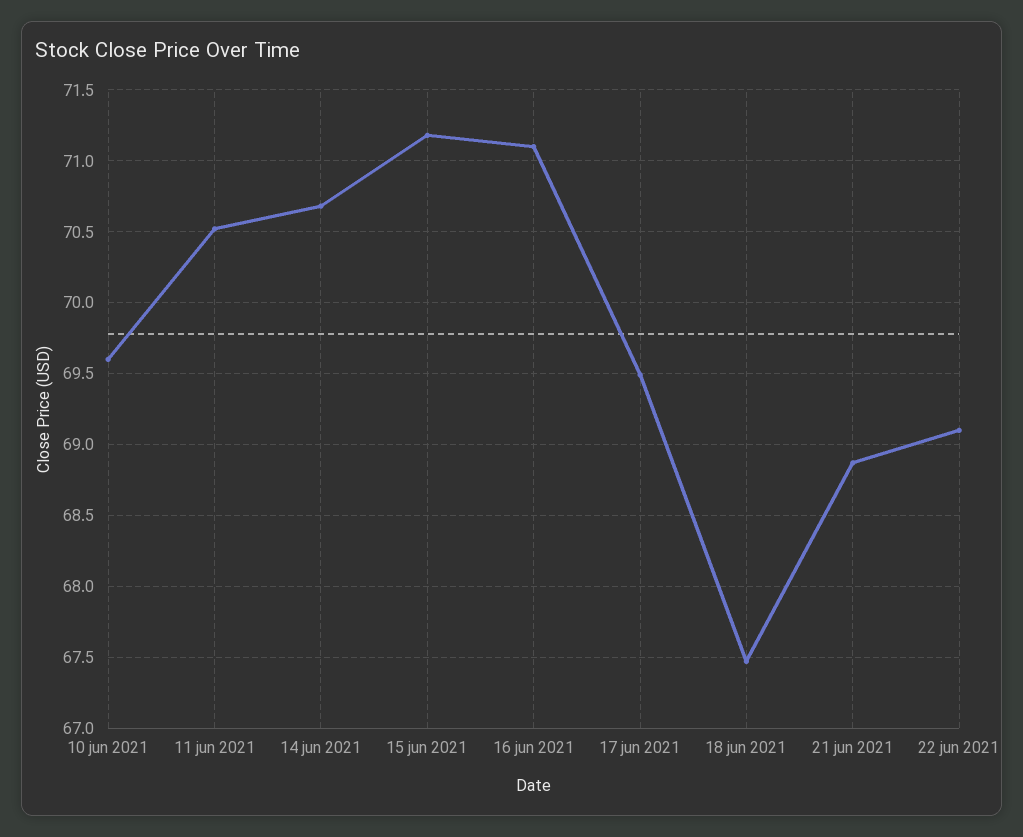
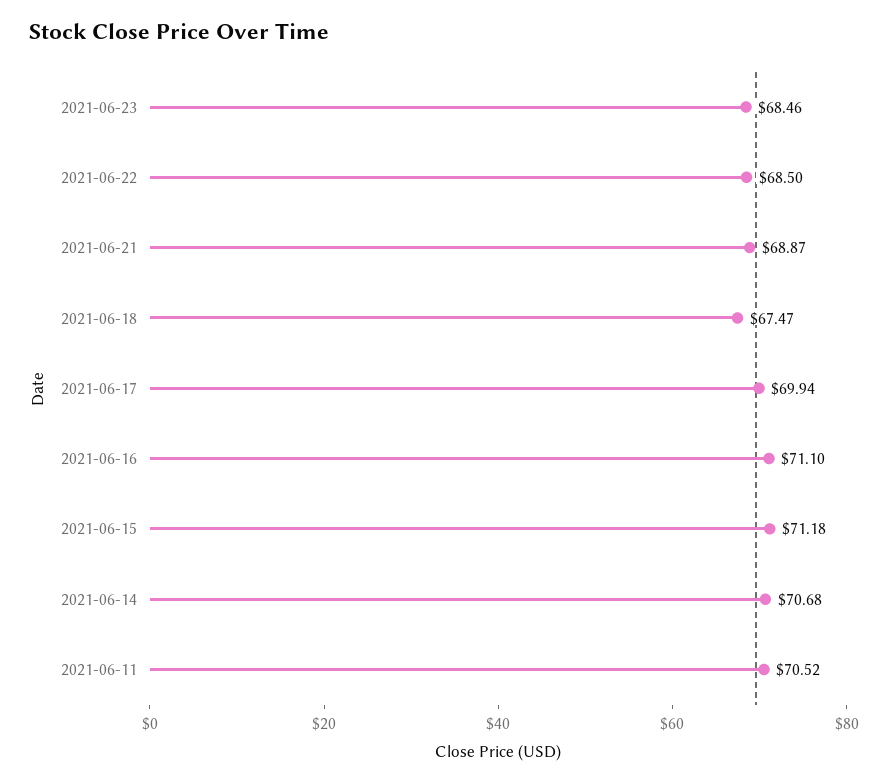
10 jun 2021: 69.6 -> none
17 jun 2021: 69.5 -> 69.94
22 jun 2021: 69.1 -> 68.5
2021-06-23: none -> 68.46

